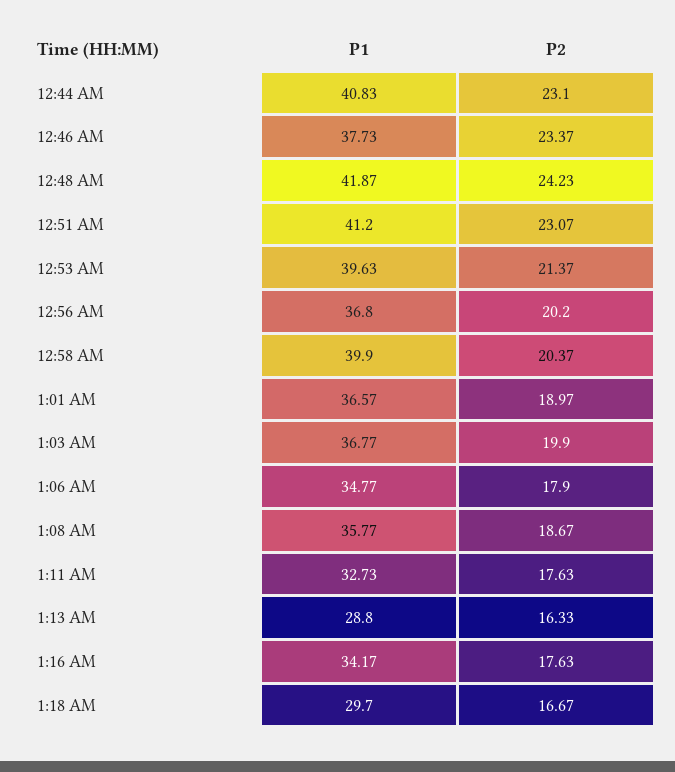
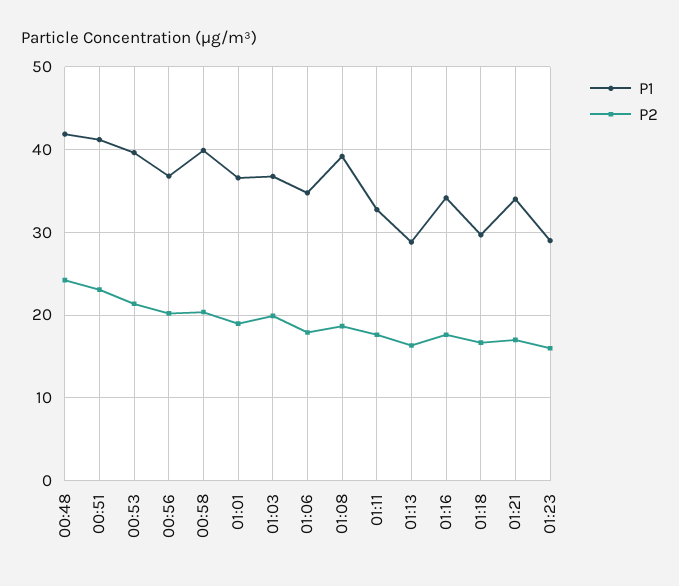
P1, 12:44 AM: 40.83 -> none
P2, 12:44 AM: 23.1 -> none
P1, 12:46 AM: 37.73 -> none
P2, 12:46 AM: 23.37 -> none
P1, 1:08 AM: 35.77 -> 39
P1, 01:21: none -> 34
P2, 01:21: none -> 17
P1, 01:23: none -> 29
P2, 01:23: none -> 16

